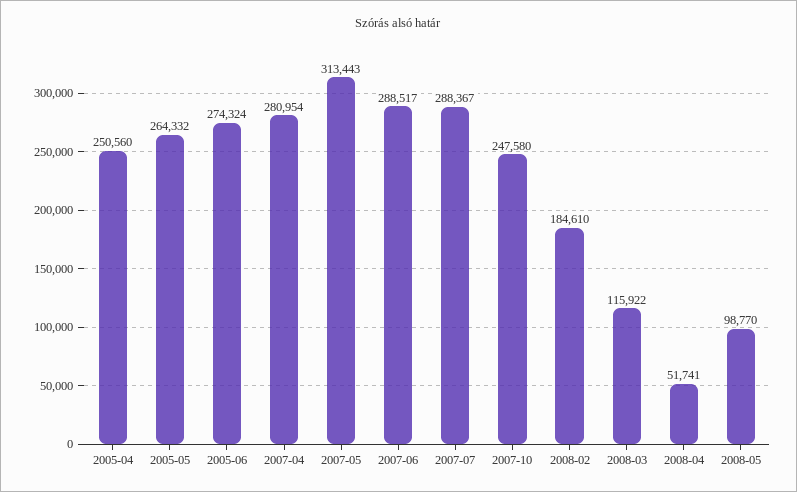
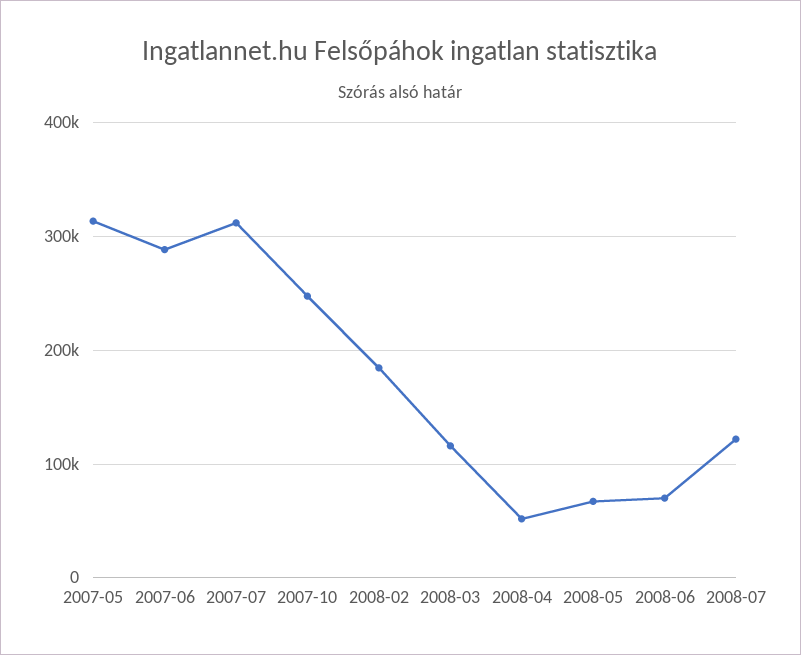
2005-04: 250560 -> none
2005-05: 264332 -> none
2005-06: 274324 -> none
2007-04: 280954 -> none
2007-07: 288367 -> 310000
2008-05: 98770 -> 70000
2008-06: none -> 70000
2008-07: none -> 120000

